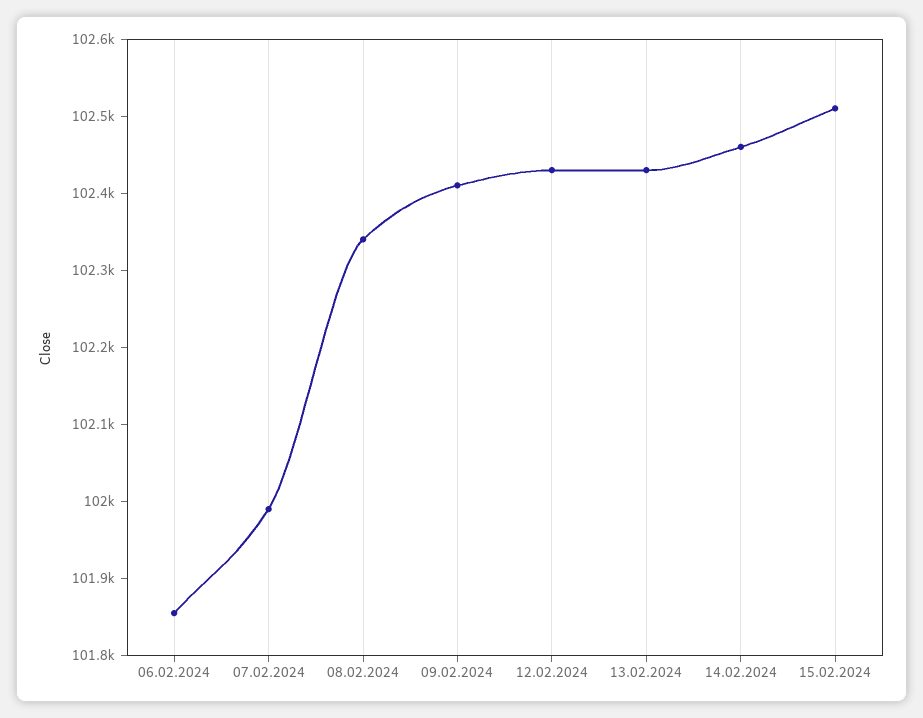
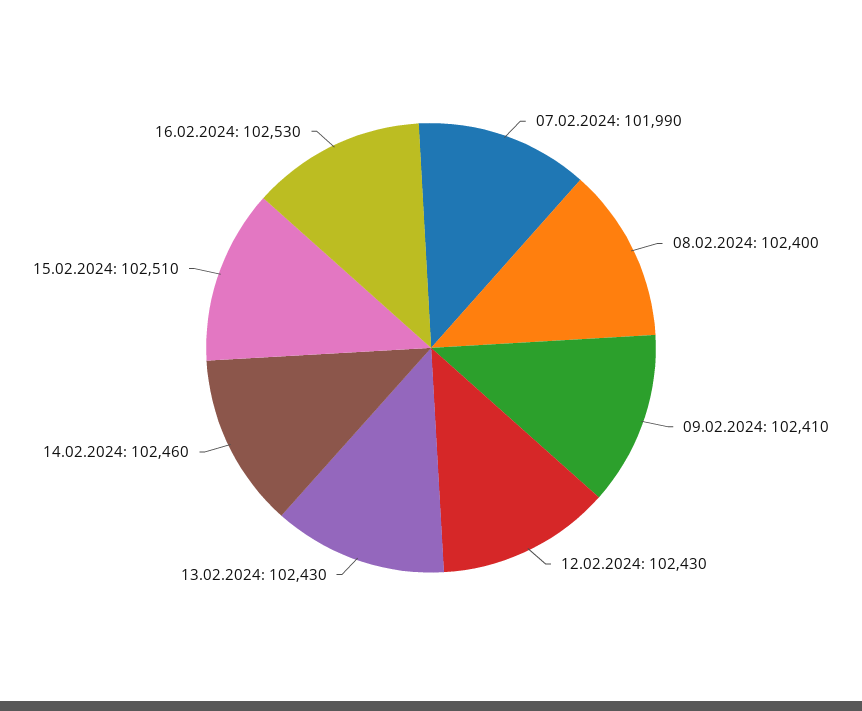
06.02.2024: 101860 -> none
08.02.2024: 102340 -> 102400
16.02.2024: none -> 102530

